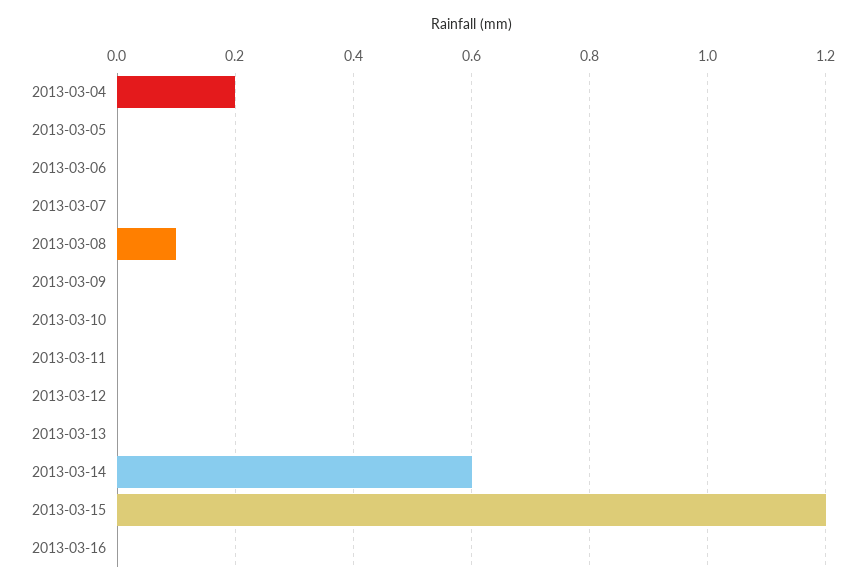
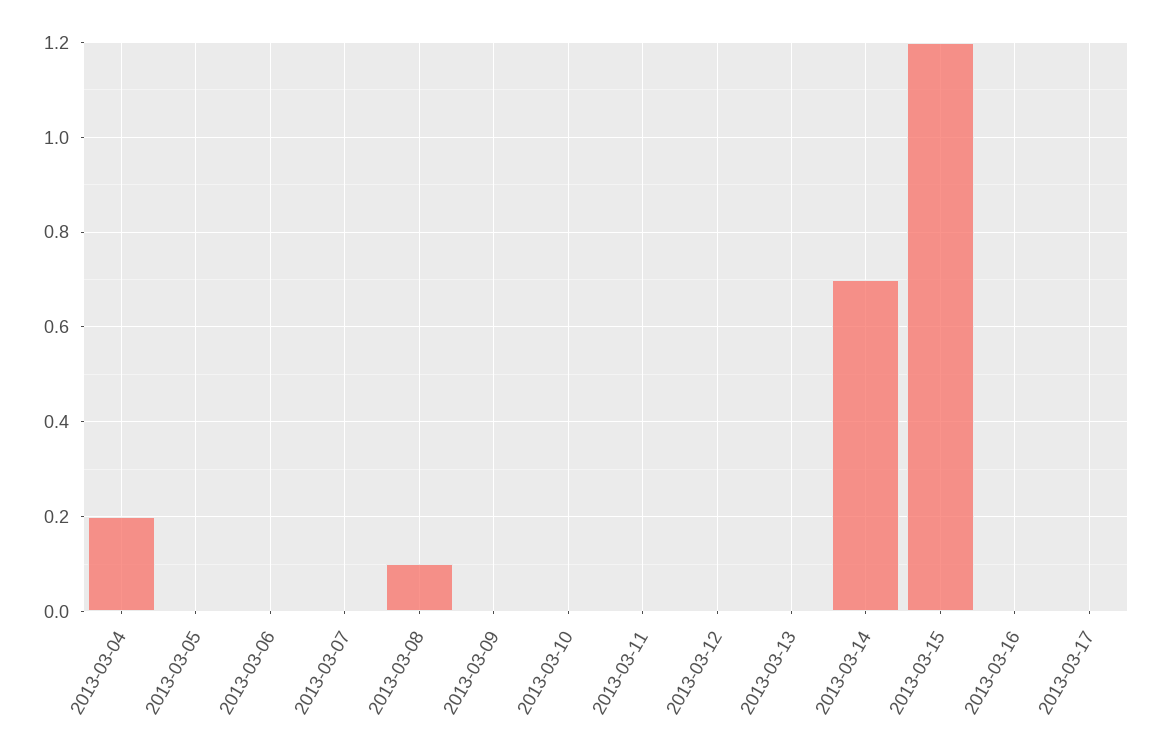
2013-03-14: 0.6 -> 0.7
2013-03-17: none -> 0

